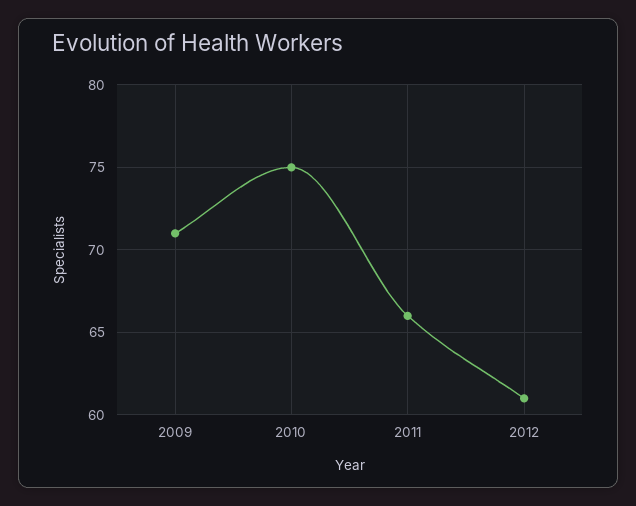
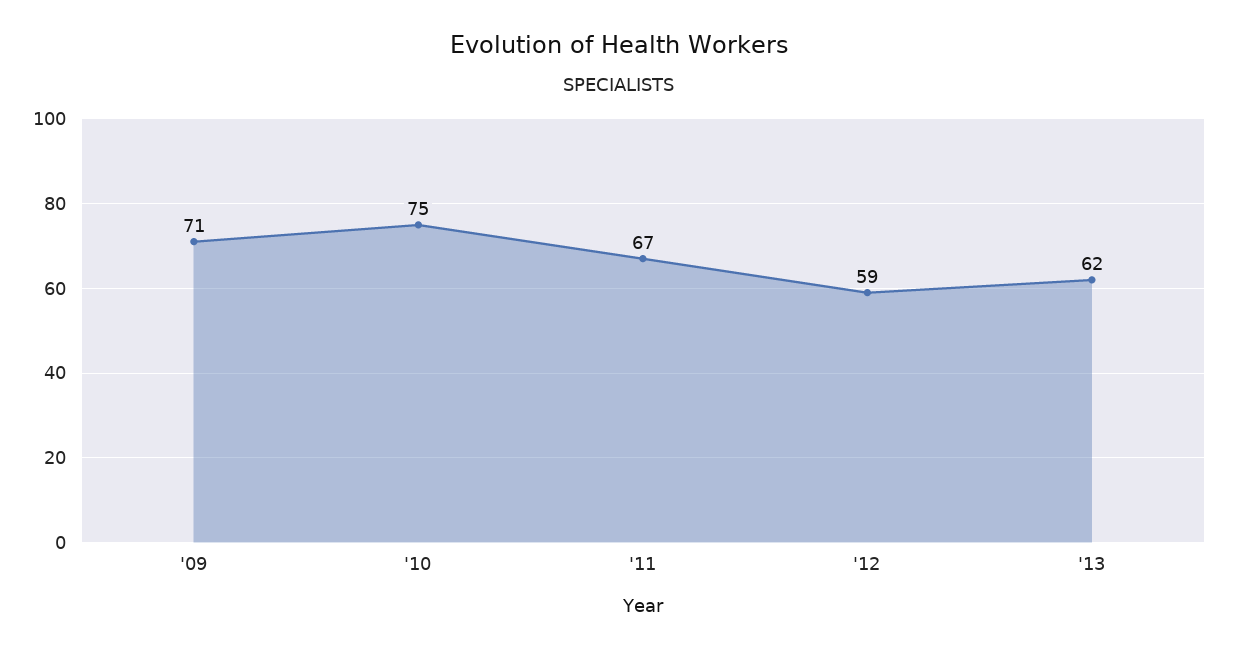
2011: 66 -> 67
2012: 61 -> 59
'13: none -> 62

